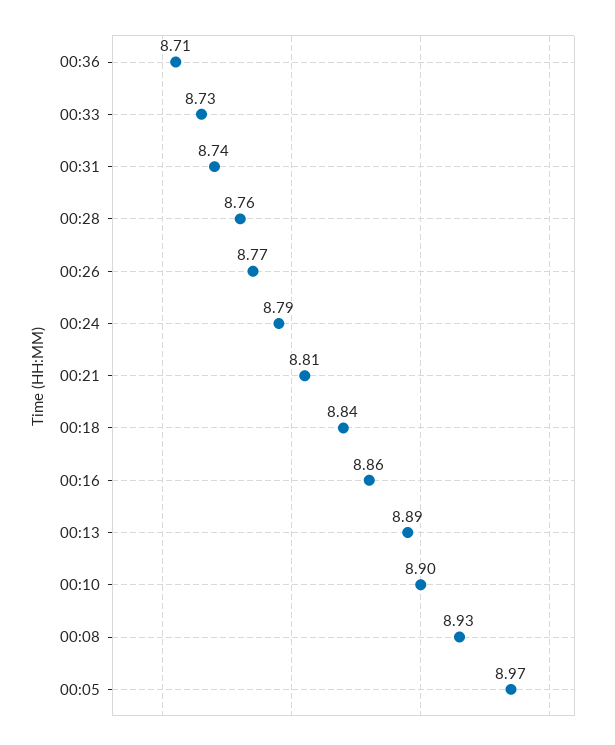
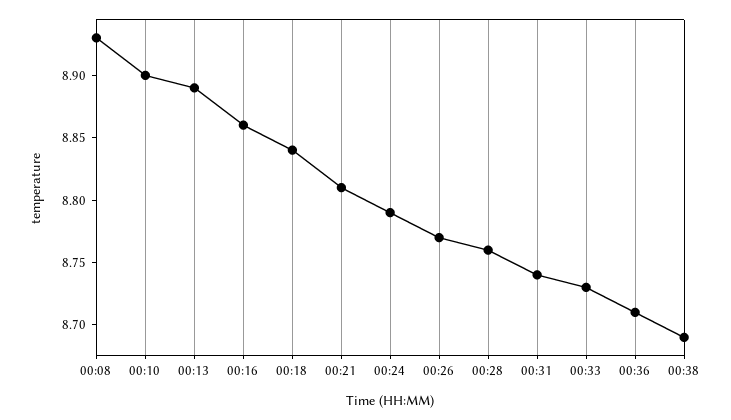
00:05: 8.97 -> none
00:38: none -> 8.69

